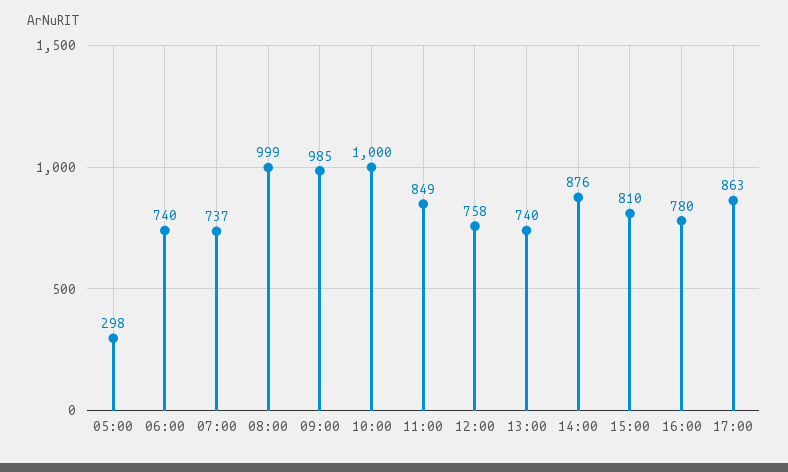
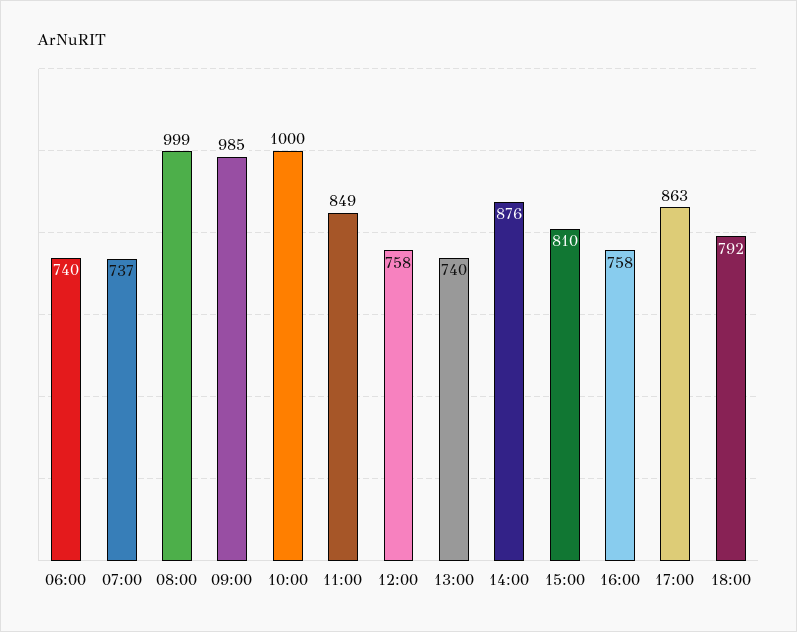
05:00: 298 -> none
16:00: 780 -> 758
18:00: none -> 792

